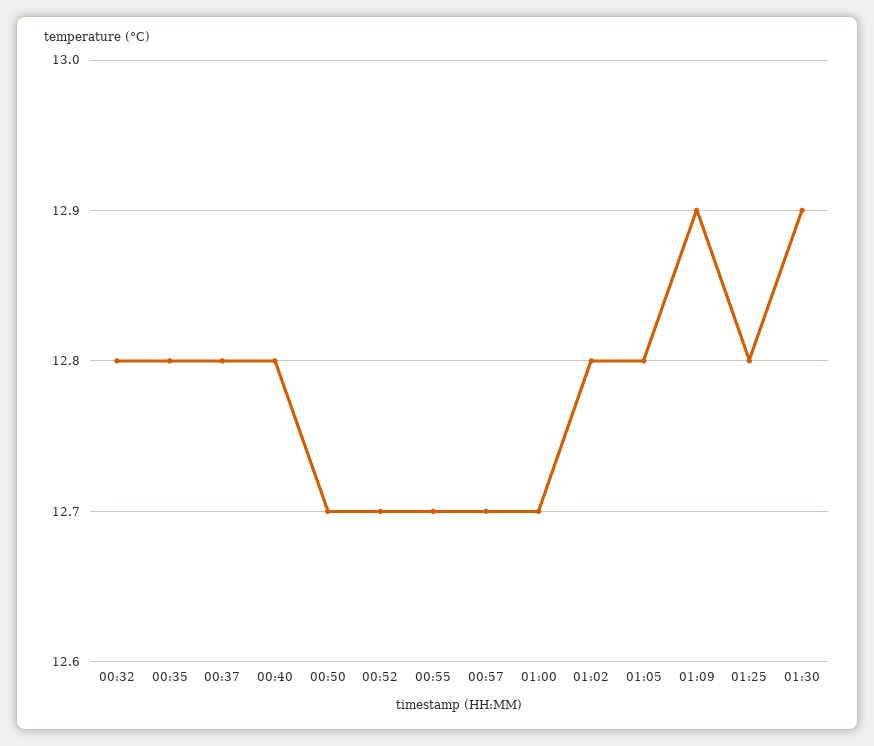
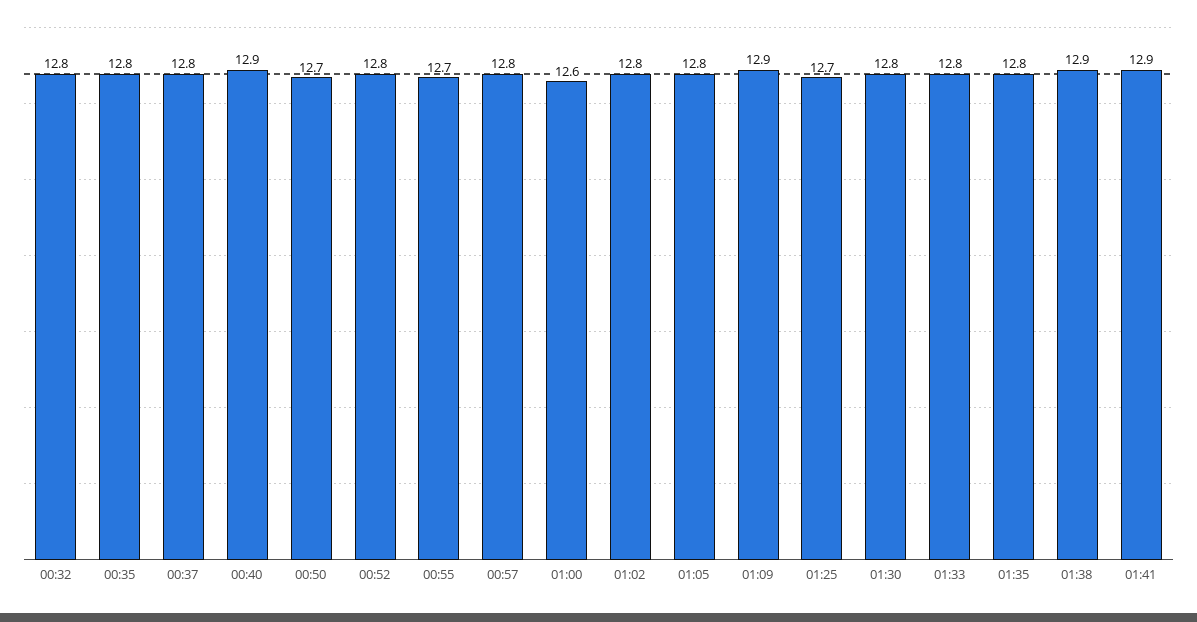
00:40: 12.8 -> 12.9
00:52: 12.7 -> 12.8
00:57: 12.7 -> 12.8
01:00: 12.7 -> 12.6
01:25: 12.8 -> 12.7
01:30: 12.9 -> 12.8
01:33: none -> 12.8
01:35: none -> 12.8
01:38: none -> 12.9
01:41: none -> 12.9

